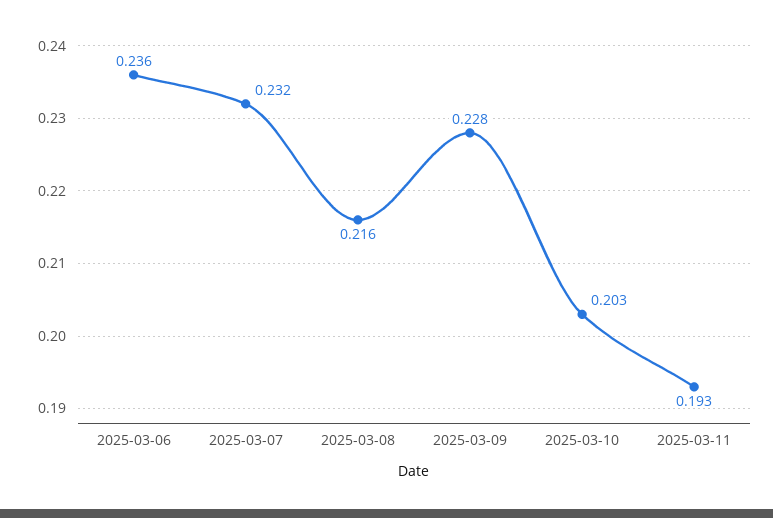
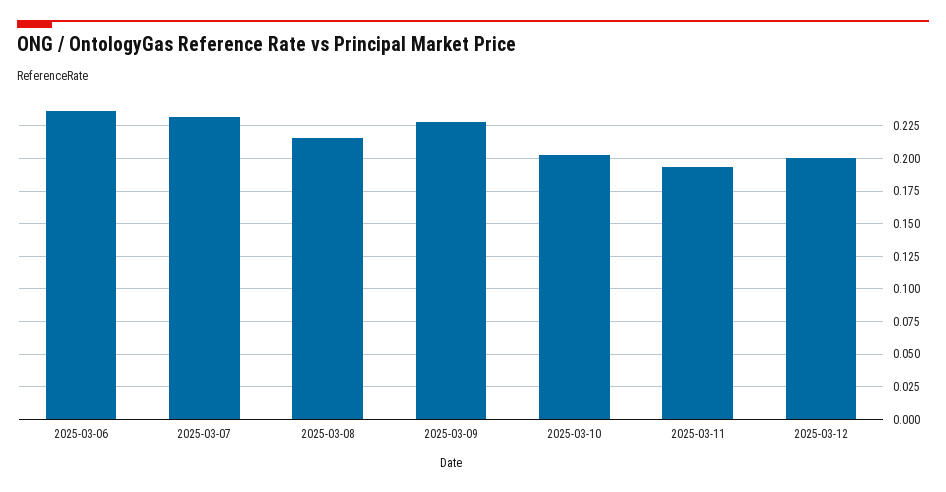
2025-03-12: none -> 0.2

